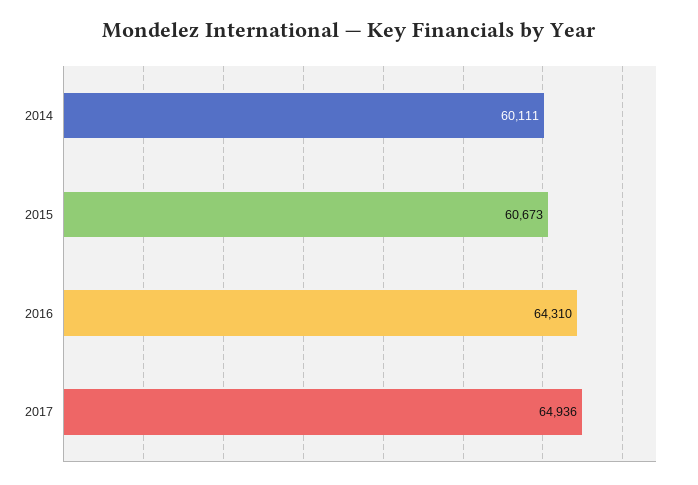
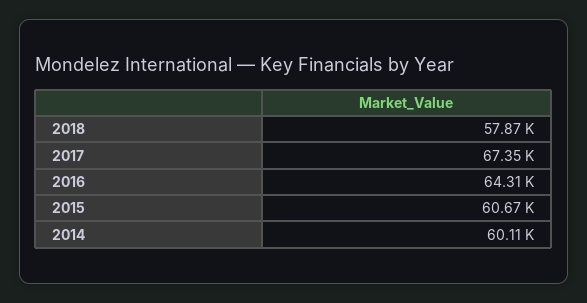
2017: 64936 -> 67350
2018: none -> 57870

